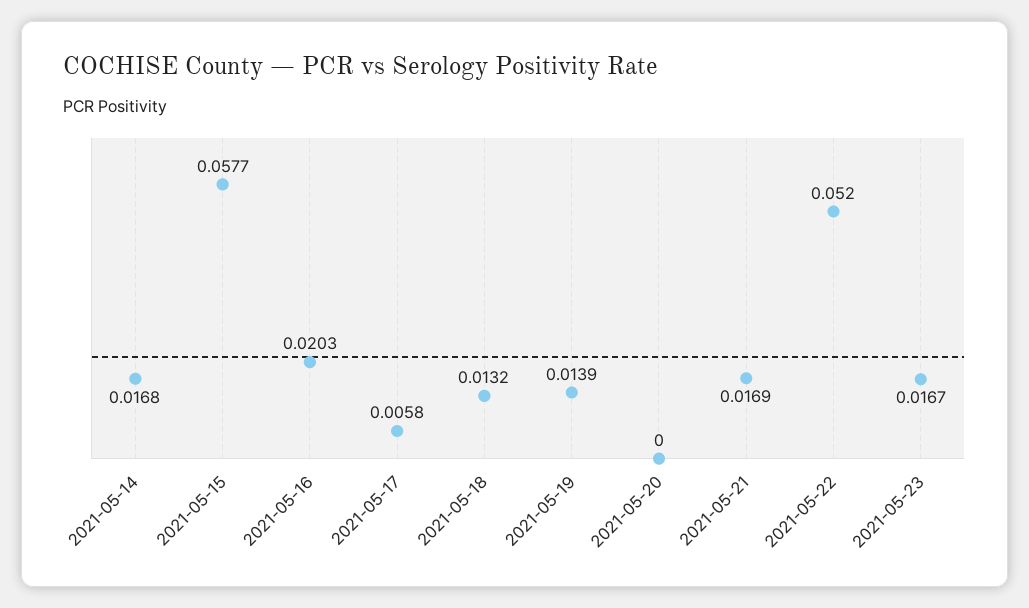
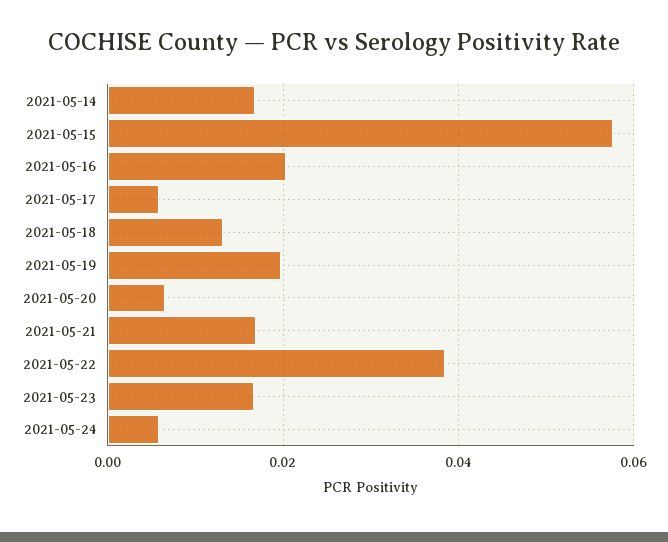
2021-05-19: 0.0139 -> 0.02
2021-05-20: 0 -> 0.006
2021-05-22: 0.052 -> 0.038
2021-05-24: none -> 0.006

